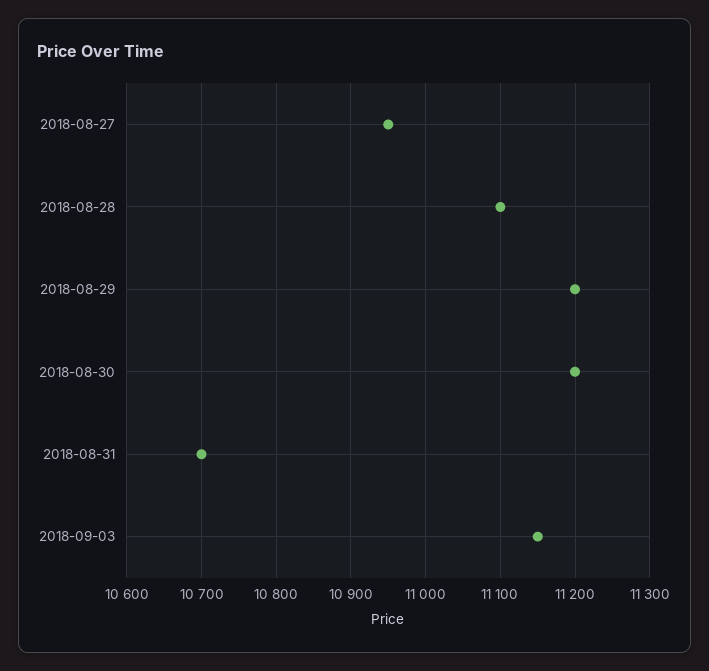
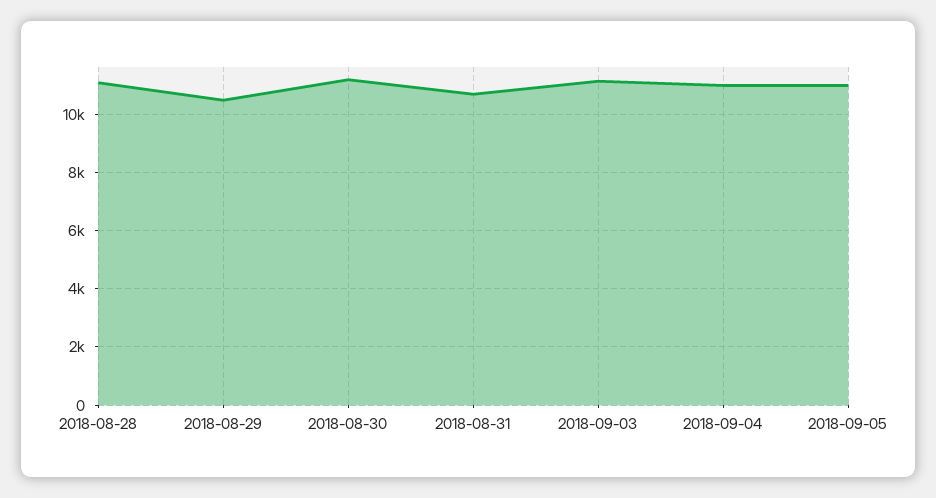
2018-08-27: 10950 -> none
2018-08-29: 11200 -> 10500
2018-09-04: none -> 11000
2018-09-05: none -> 11000

